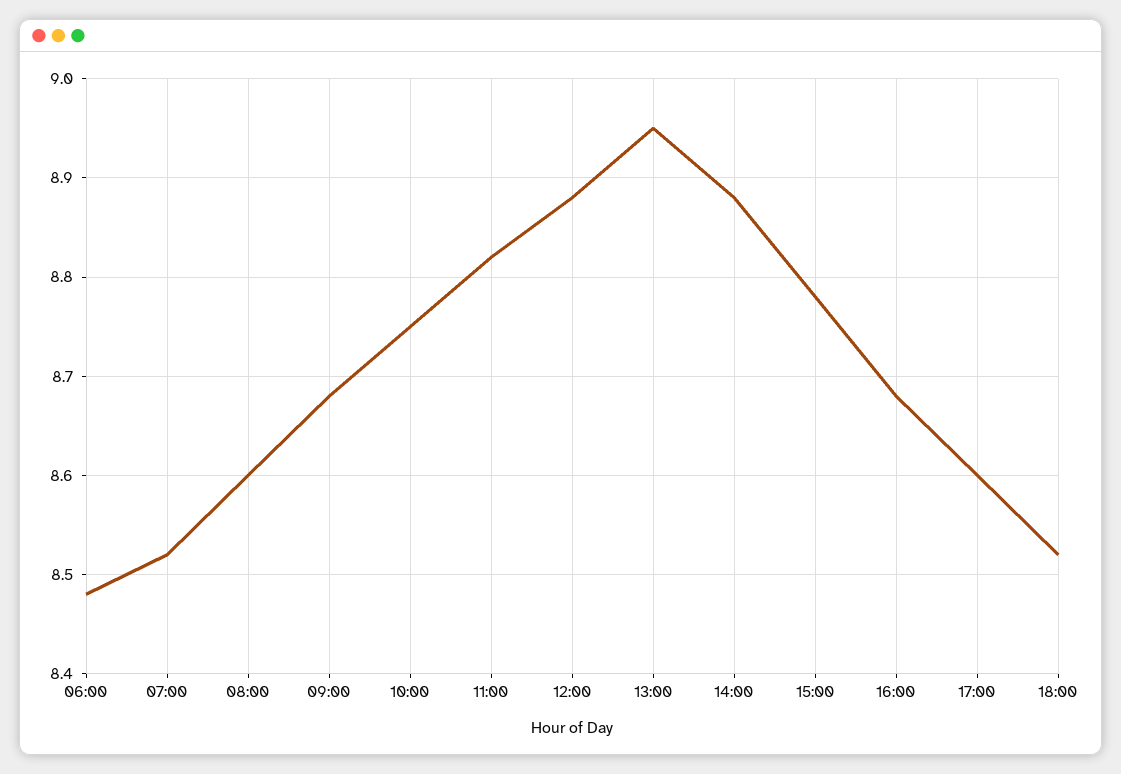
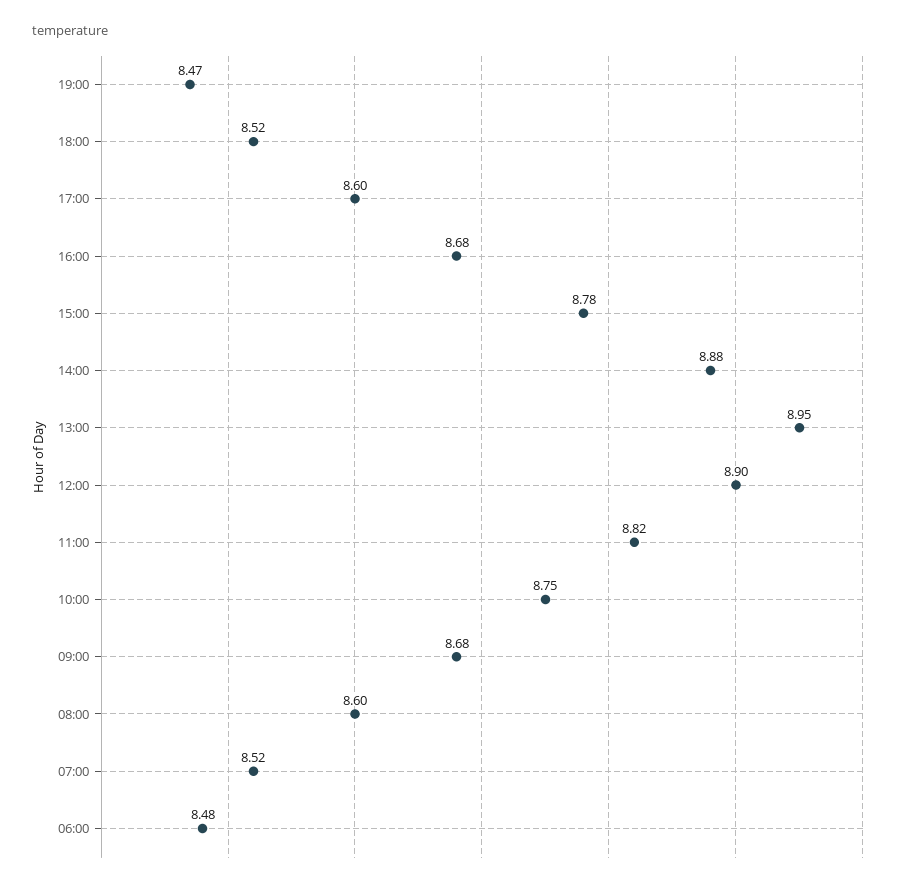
12:00: 8.88 -> 8.9
19:00: none -> 8.47

